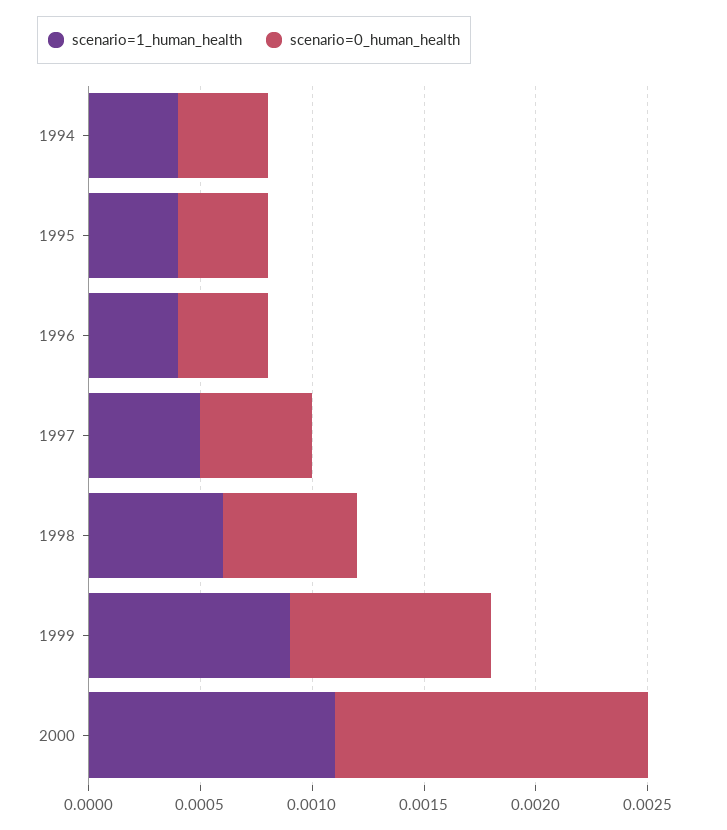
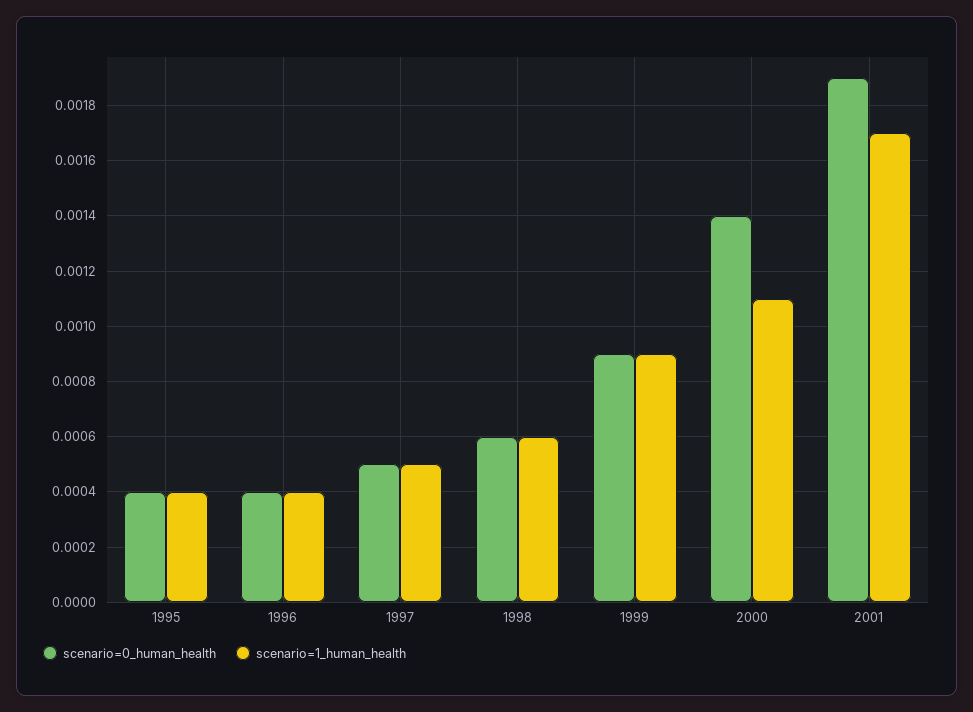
scenario=1_human_health, 1994: 0.0004 -> none
scenario=0_human_health, 1994: 0.0004 -> none
scenario=0_human_health, 2001: none -> 0.0019
scenario=1_human_health, 2001: none -> 0.0017

